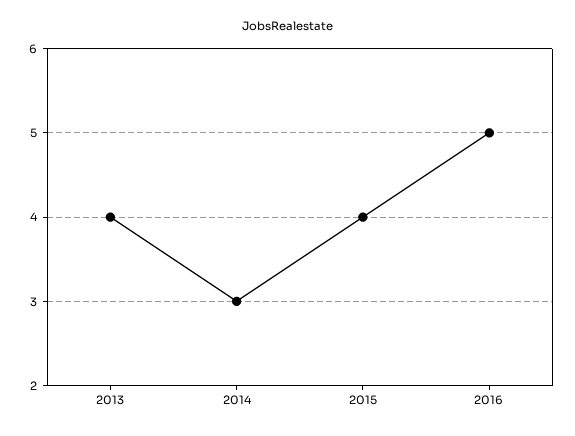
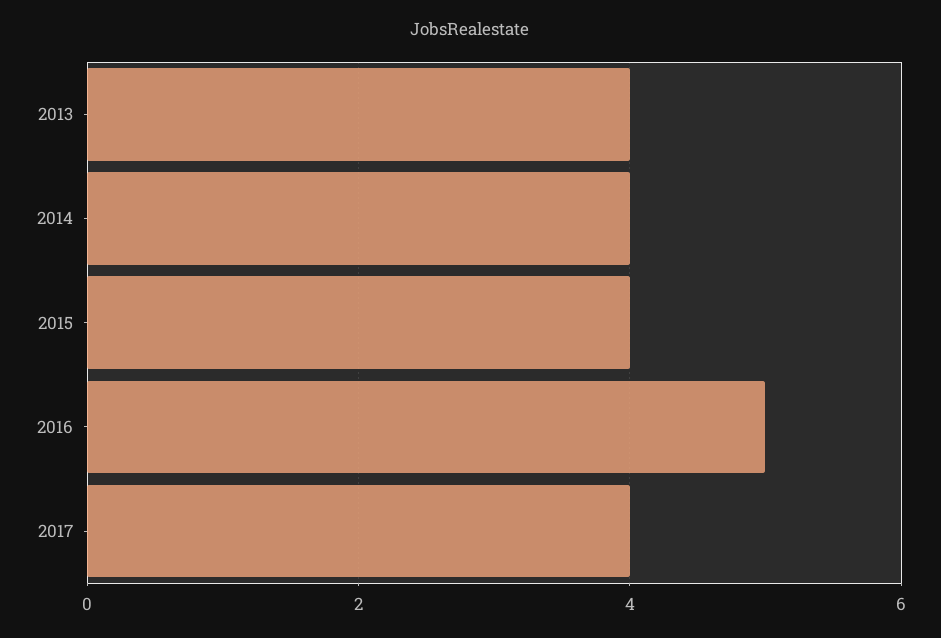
2014: 3 -> 4
2017: none -> 4

